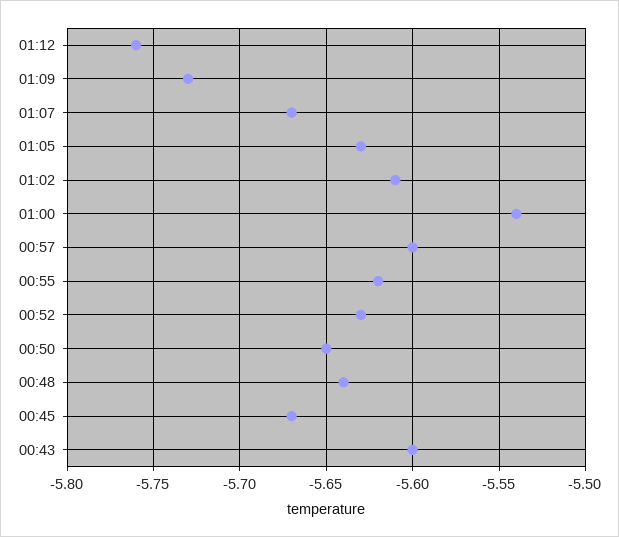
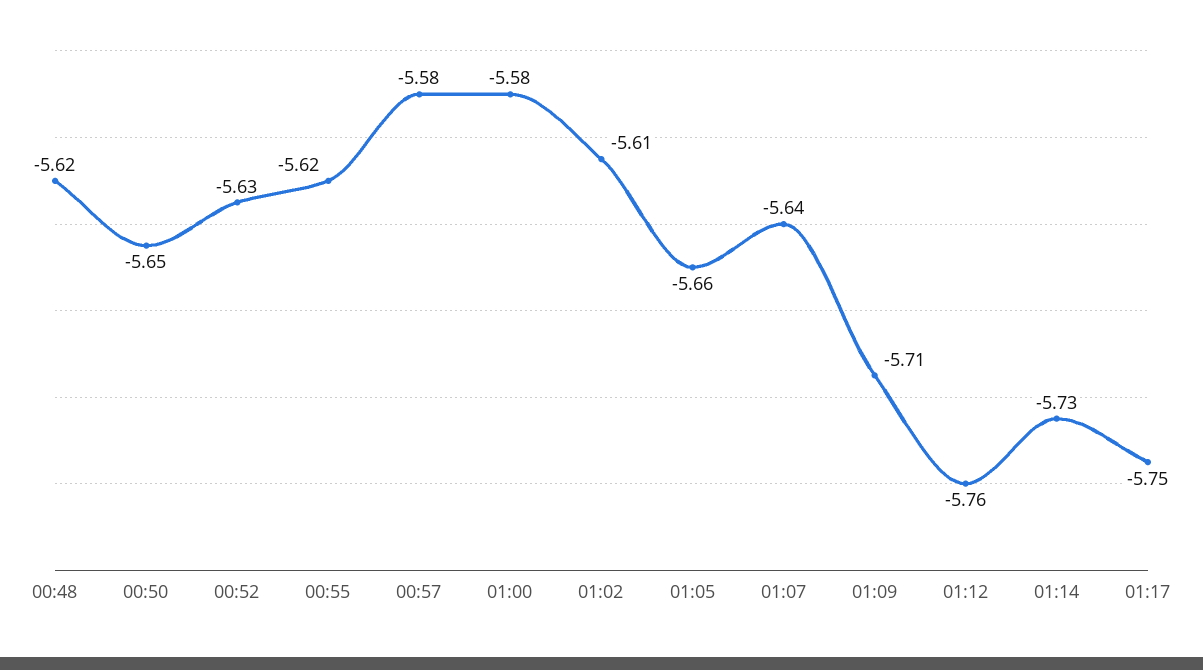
01:09: -5.73 -> -5.71
01:07: -5.67 -> -5.64
01:05: -5.63 -> -5.66
01:00: -5.54 -> -5.58
00:57: -5.6 -> -5.58
00:48: -5.64 -> -5.62
00:45: -5.67 -> none
00:43: -5.6 -> none
01:14: none -> -5.73
01:17: none -> -5.75

